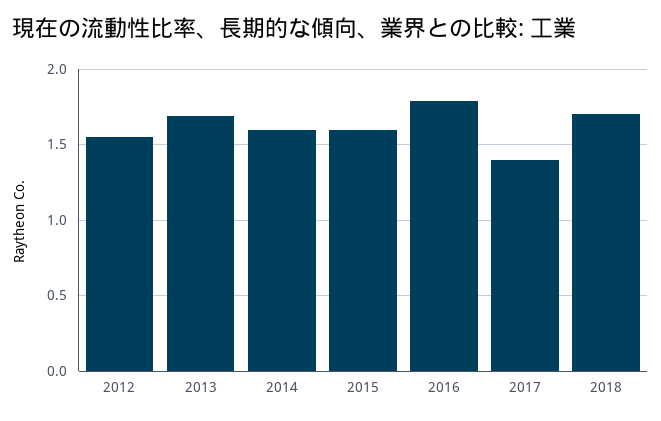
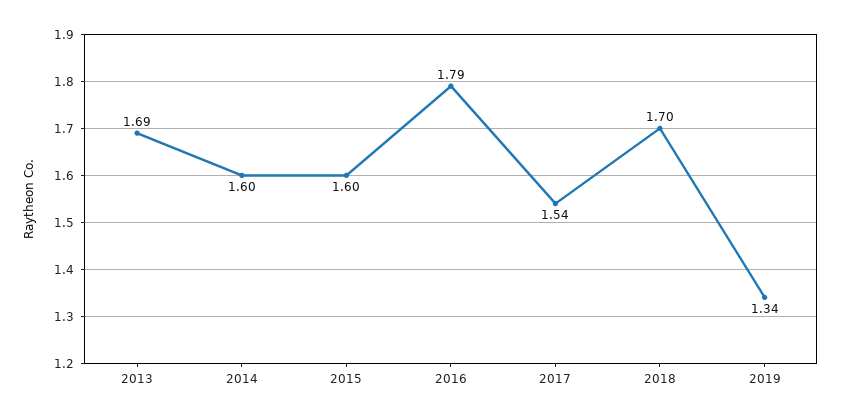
2012: 1.55 -> none
2017: 1.4 -> 1.54
2019: none -> 1.34

